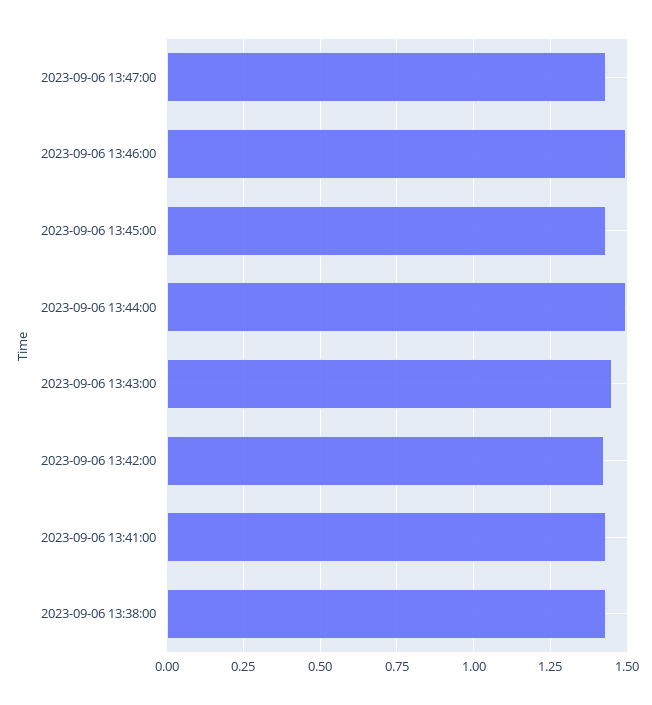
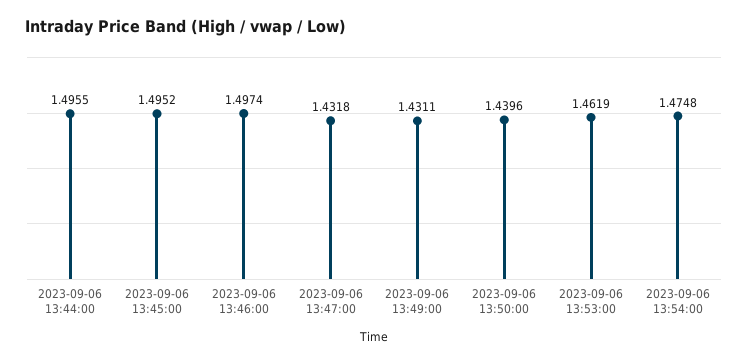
2023-09-06 13:45:00: 1.425 -> 1.4952
2023-09-06 13:43:00: 1.45 -> none
2023-09-06 13:42:00: 1.425 -> none
2023-09-06 13:41:00: 1.425 -> none
2023-09-06 13:38:00: 1.425 -> none
2023-09-06 13:49:00: none -> 1.4311
2023-09-06 13:50:00: none -> 1.4396
2023-09-06 13:53:00: none -> 1.4619
2023-09-06 13:54:00: none -> 1.4748

